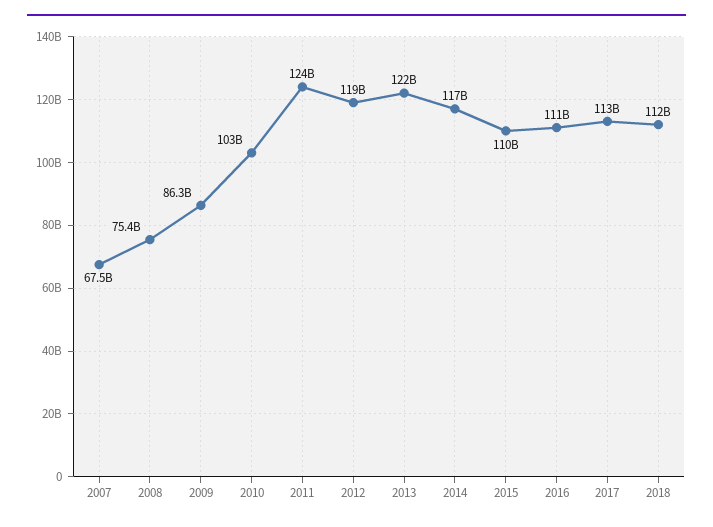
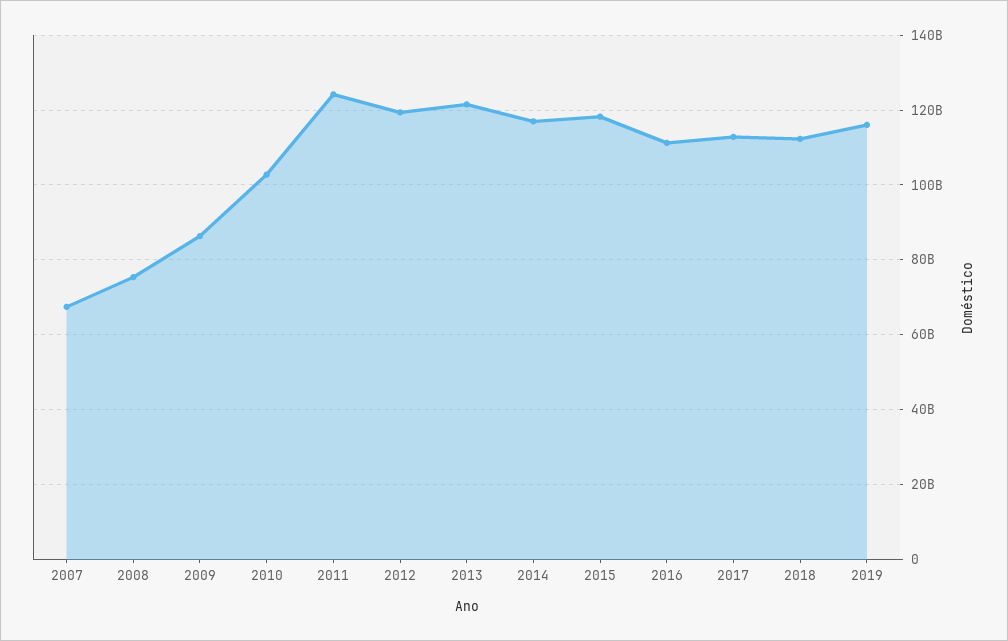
2015: 110000000000 -> 118000000000
2019: none -> 116000000000

